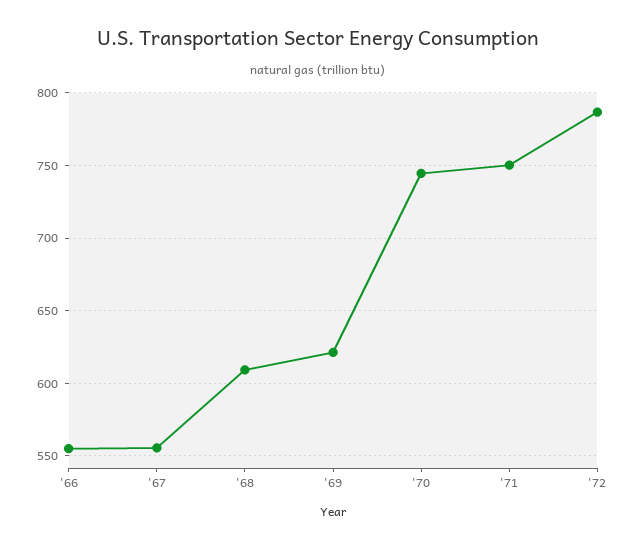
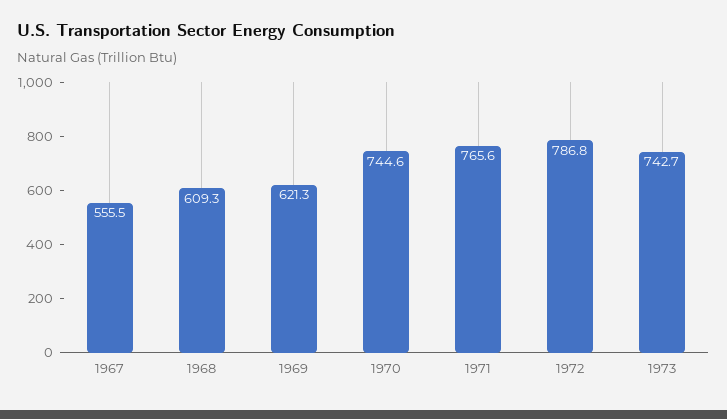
'66: 555 -> none
'71: 750 -> 765.6
1973: none -> 742.7

